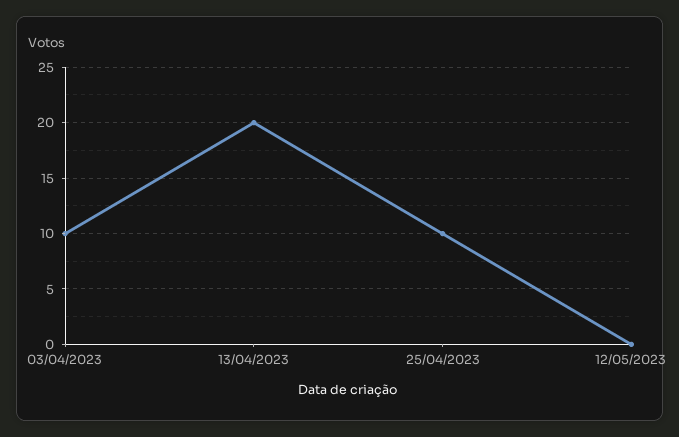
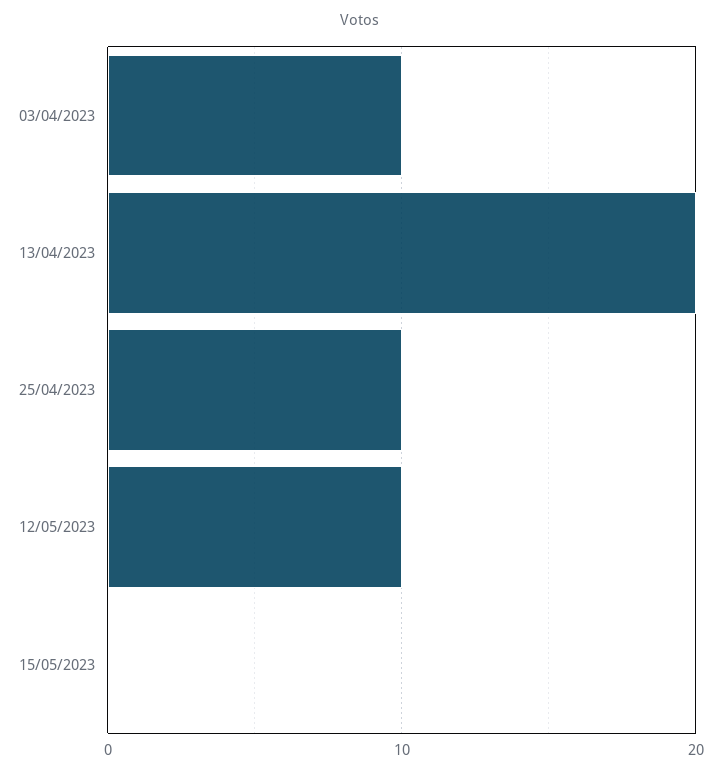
12/05/2023: 0 -> 10
15/05/2023: none -> 0

